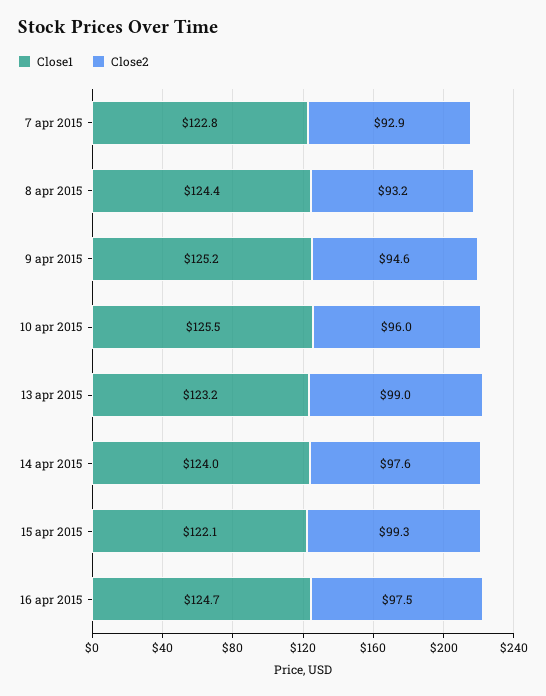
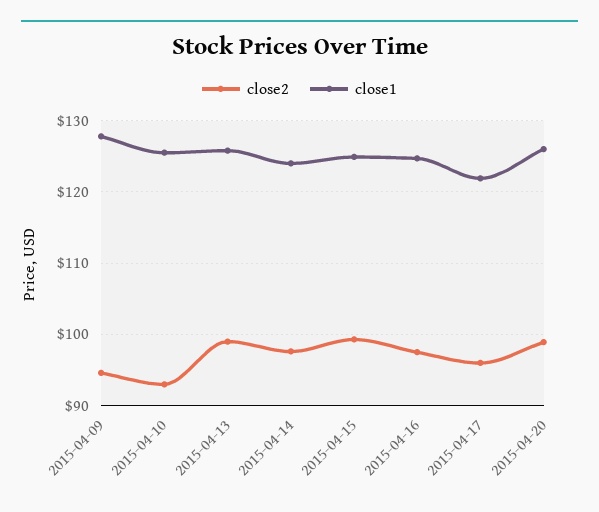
Close1, 7 apr 2015: 122.8 -> none
Close2, 7 apr 2015: 92.9 -> none
Close1, 8 apr 2015: 124.4 -> none
Close2, 8 apr 2015: 93.2 -> none
Close1, 9 apr 2015: 125.2 -> 128
Close2, 10 apr 2015: 96 -> 93
Close1, 13 apr 2015: 123.2 -> 126
Close1, 15 apr 2015: 122.1 -> 125
Close2, 2015-04-17: none -> 96
Close1, 2015-04-17: none -> 122
Close2, 2015-04-20: none -> 99
Close1, 2015-04-20: none -> 126

